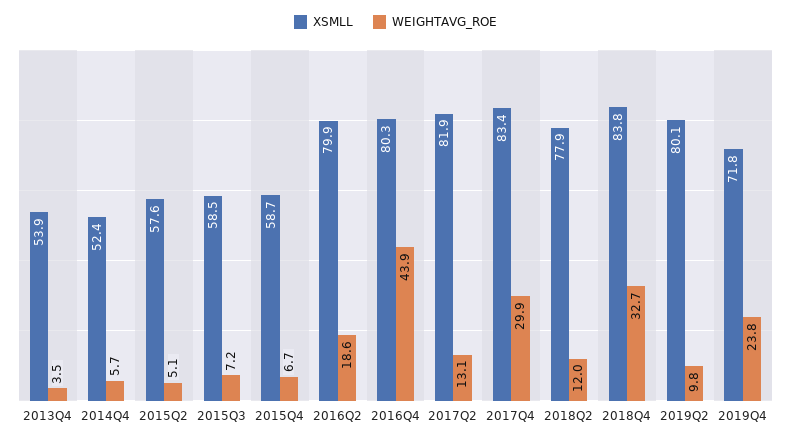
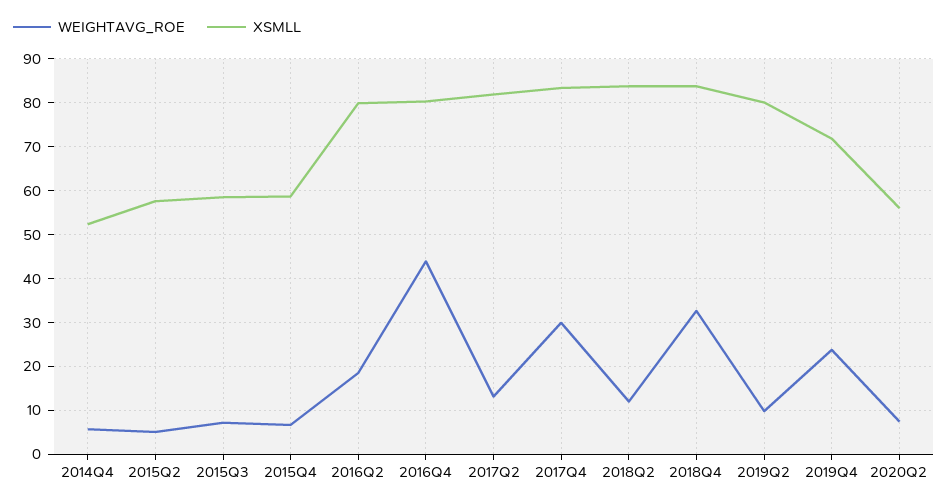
XSMLL, 2013Q4: 53.9 -> none
WEIGHTAVG_ROE, 2013Q4: 3.5 -> none
XSMLL, 2018Q2: 77.9 -> 84
WEIGHTAVG_ROE, 2020Q2: none -> 8
XSMLL, 2020Q2: none -> 56

